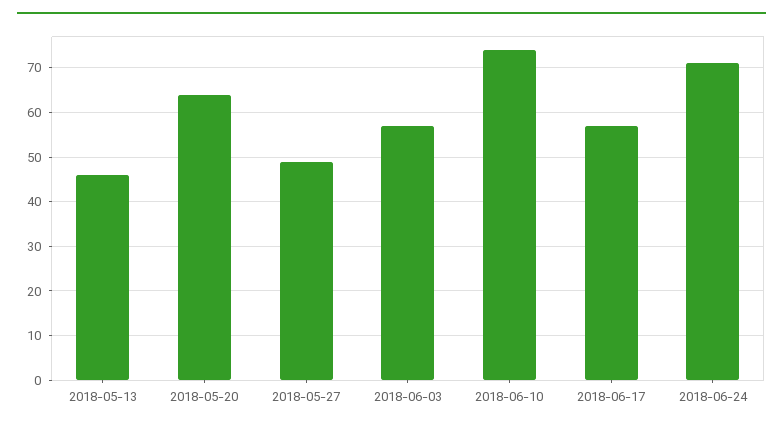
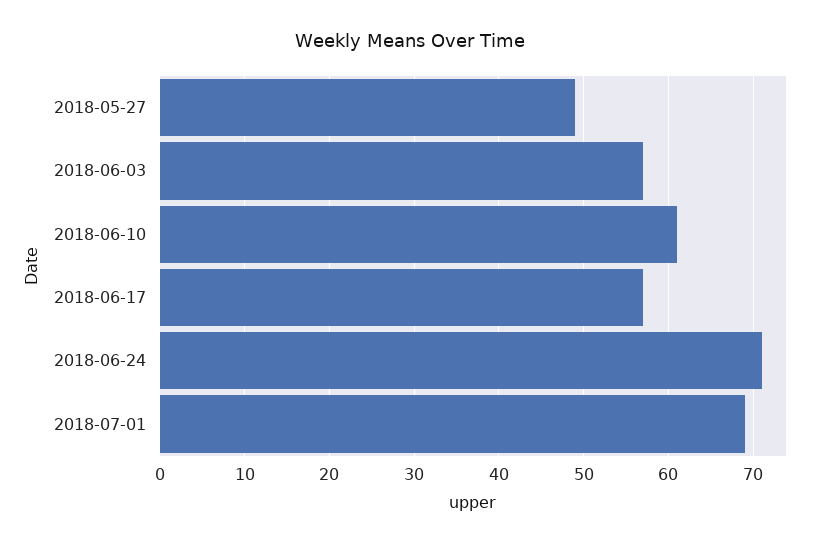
2018-05-13: 45 -> none
2018-05-20: 65 -> none
2018-06-10: 75 -> 61
2018-07-01: none -> 69

